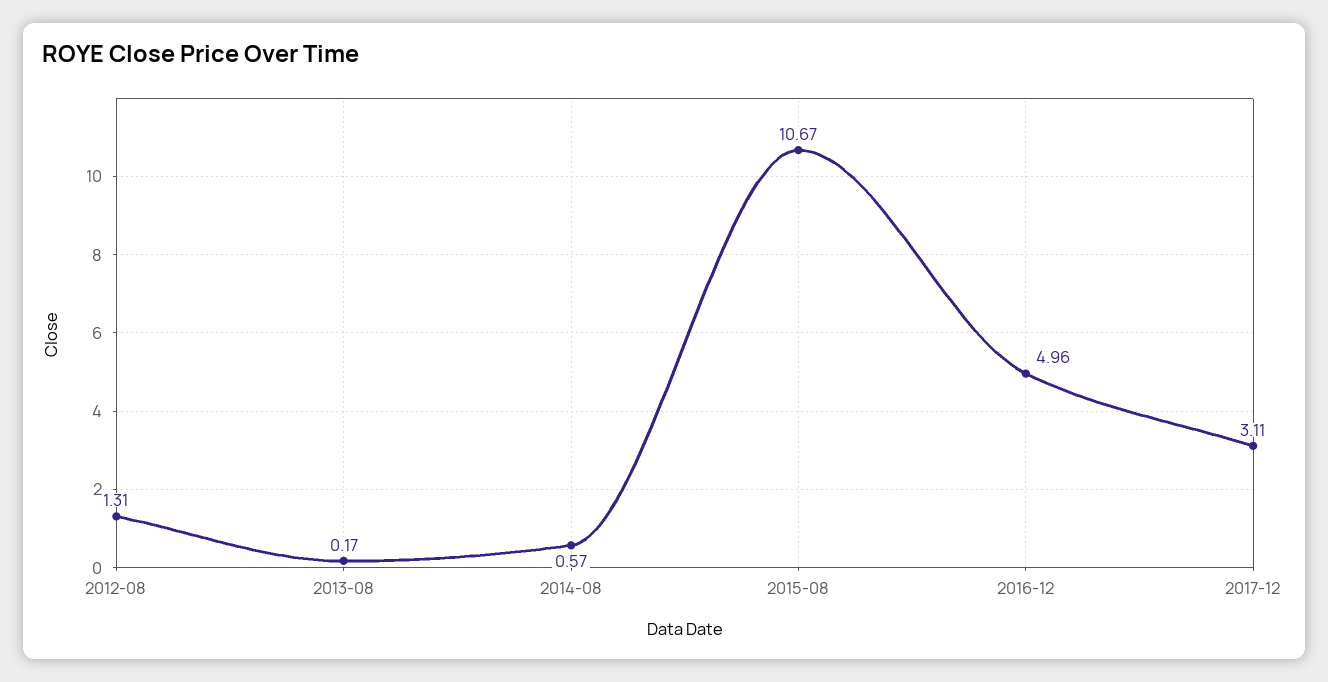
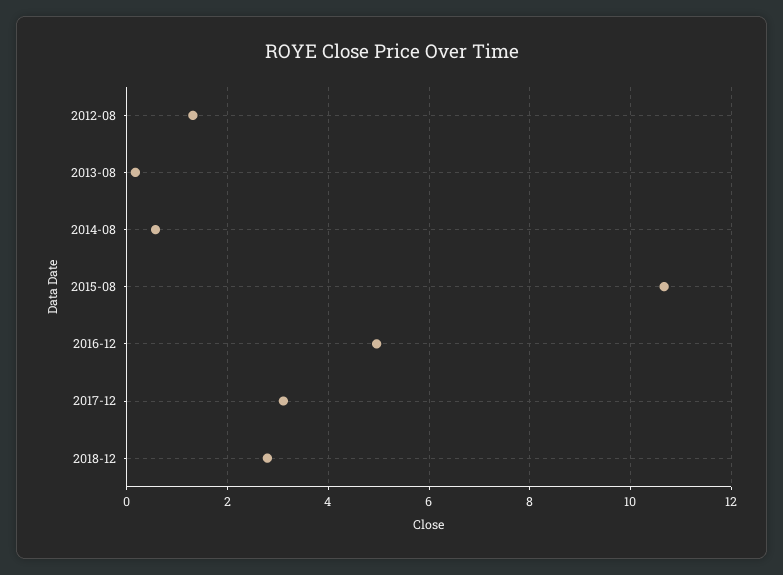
2018-12: none -> 2.8

